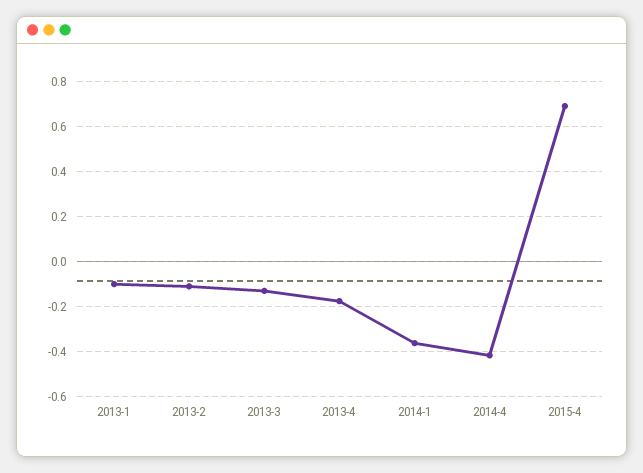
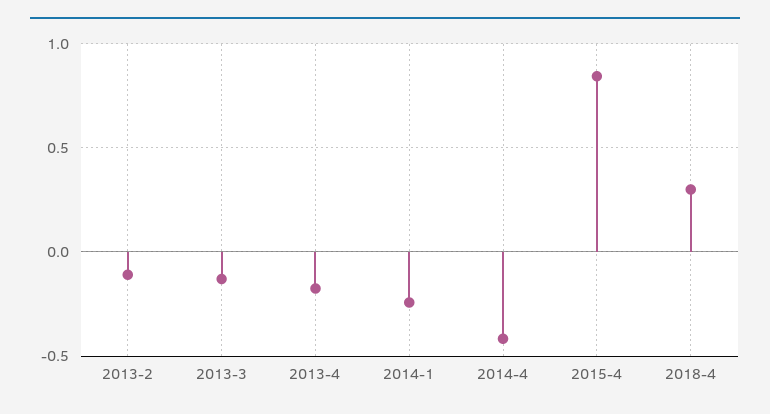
2013-1: -0.1 -> none
2014-1: -0.35 -> -0.25
2015-4: 0.7 -> 0.85
2018-4: none -> 0.3

